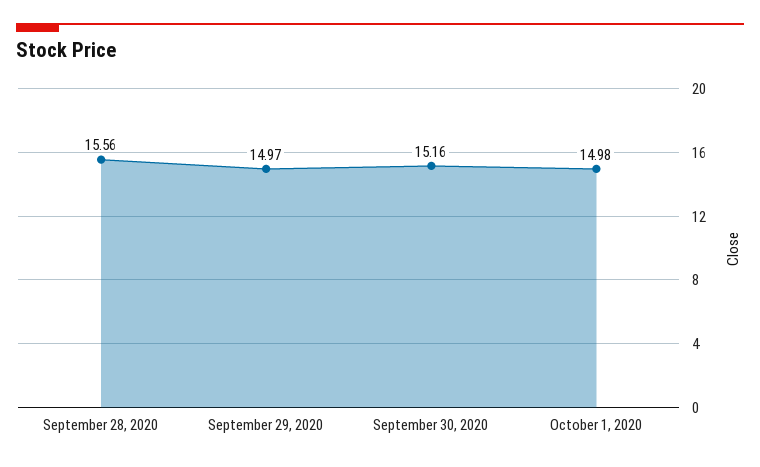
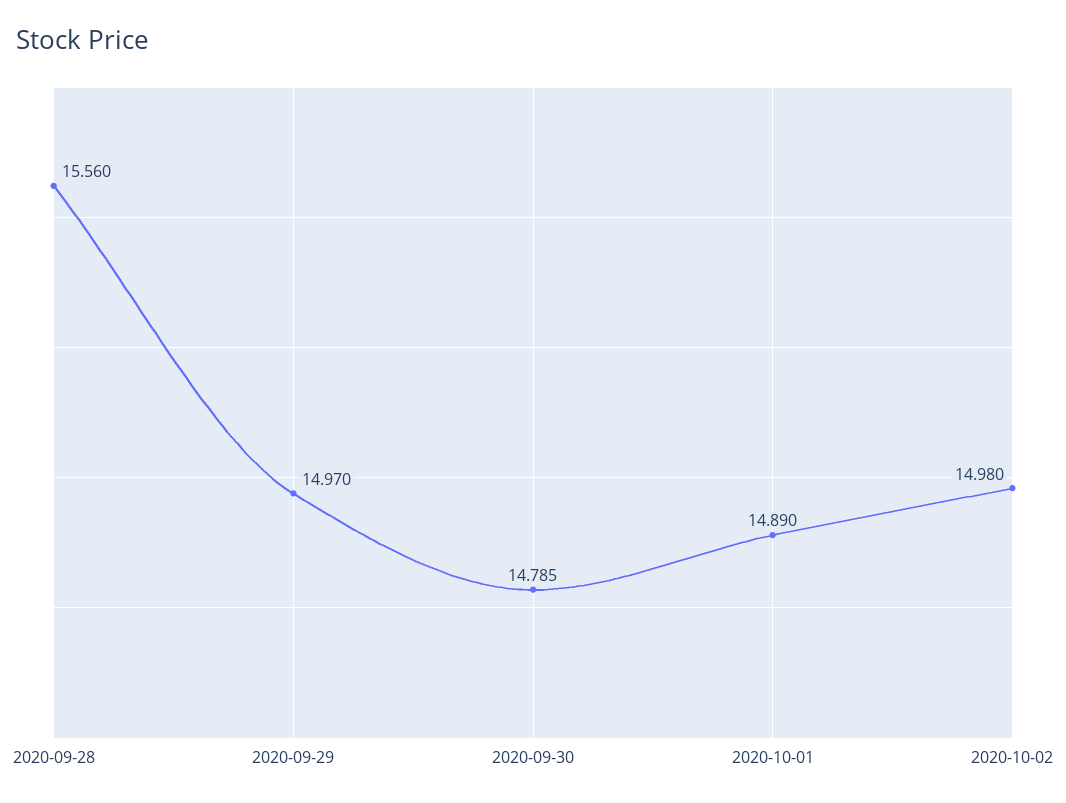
September 30, 2020: 15.16 -> 14.785
October 1, 2020: 14.98 -> 14.89
2020-10-02: none -> 14.98

